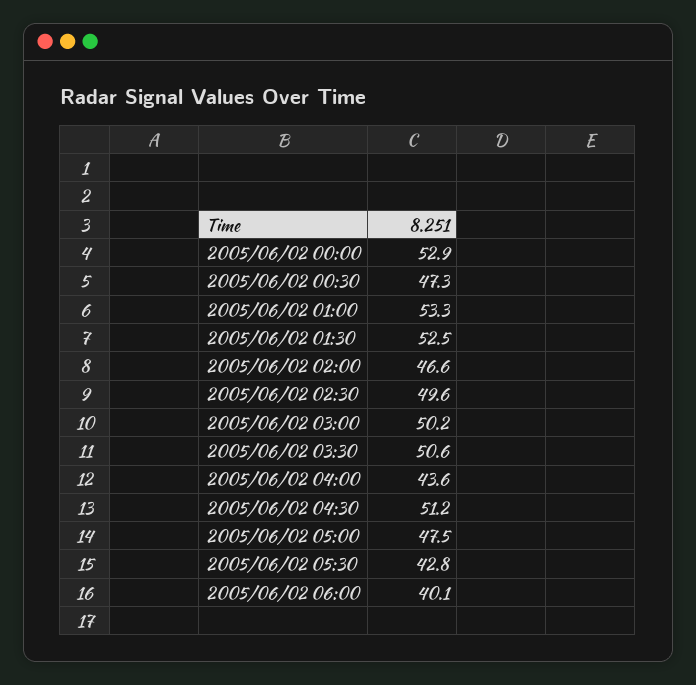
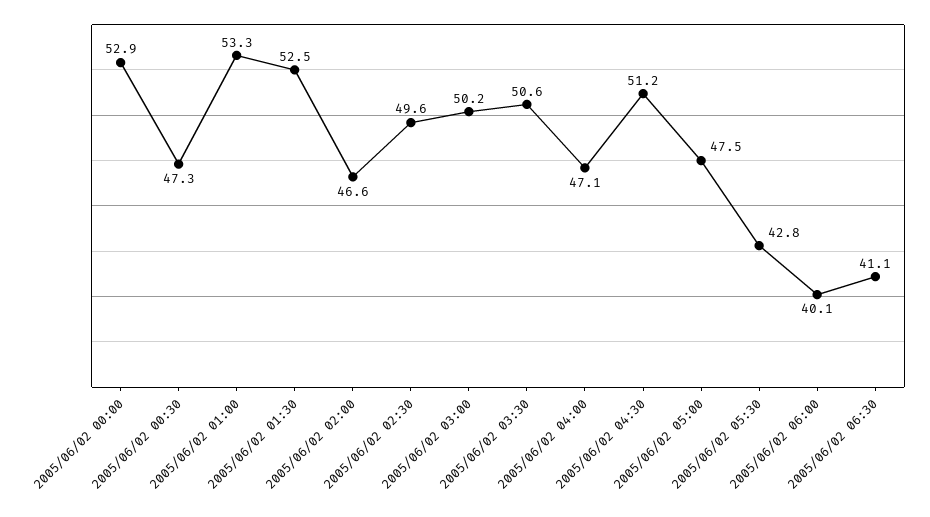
2005/06/02 04:00: 43.6 -> 47.1
2005/06/02 06:30: none -> 41.1

